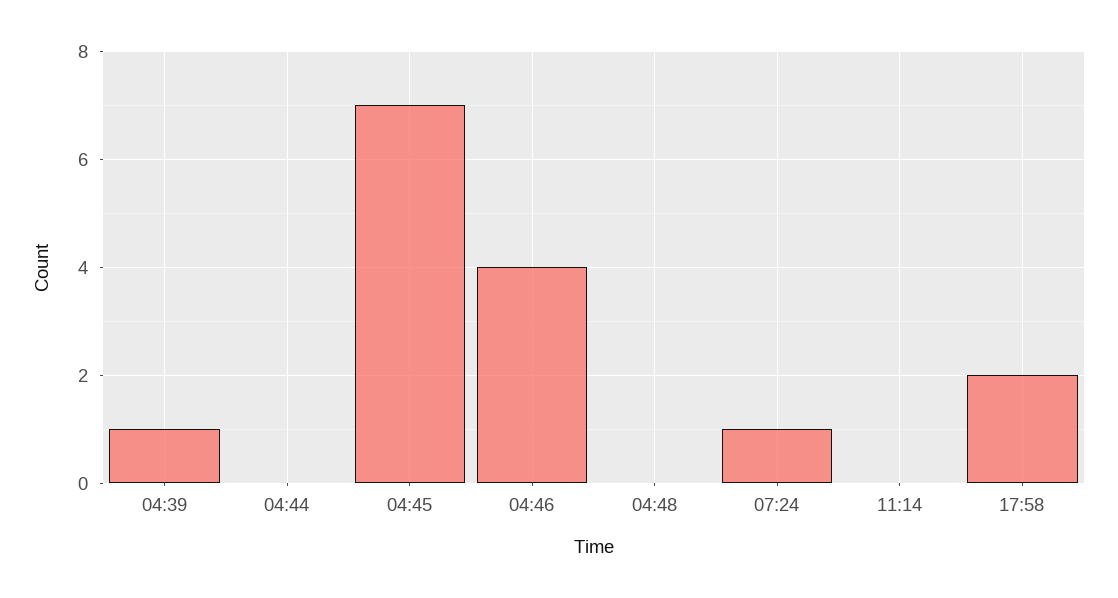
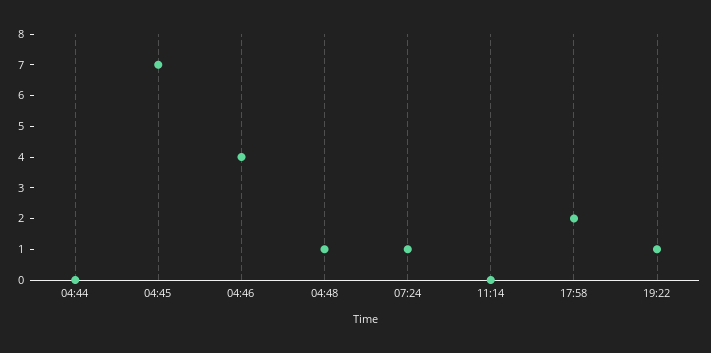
04:39: 1 -> none
04:48: 0 -> 1
19:22: none -> 1

